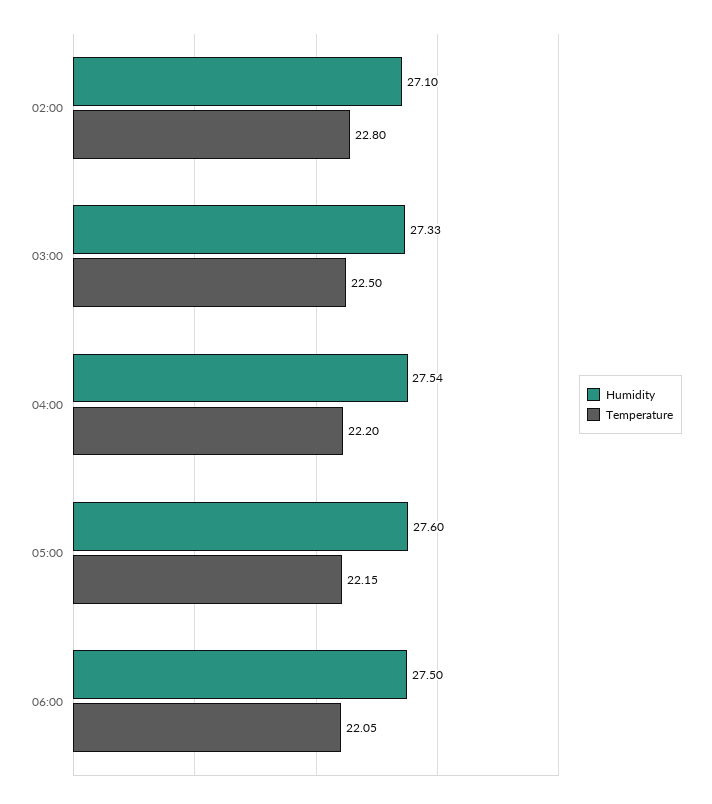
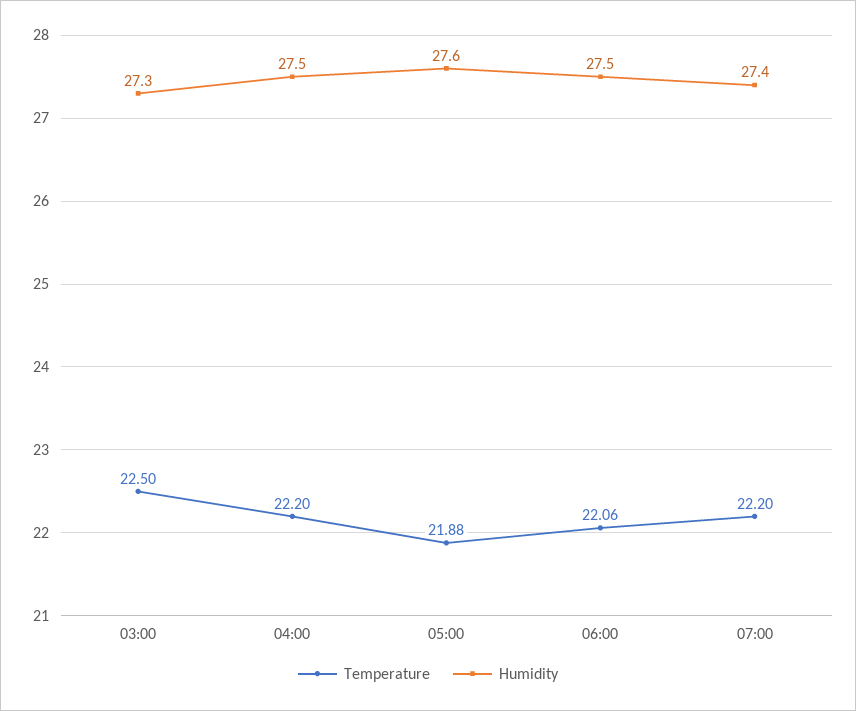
Humidity, 02:00: 27.1 -> none
Temperature, 02:00: 22.8 -> none
Humidity, 03:00: 27.33 -> 27.3
Humidity, 04:00: 27.54 -> 27.5
Temperature, 05:00: 22.15 -> 21.88
Temperature, 06:00: 22.05 -> 22.06
Temperature, 07:00: none -> 22.2
Humidity, 07:00: none -> 27.4

